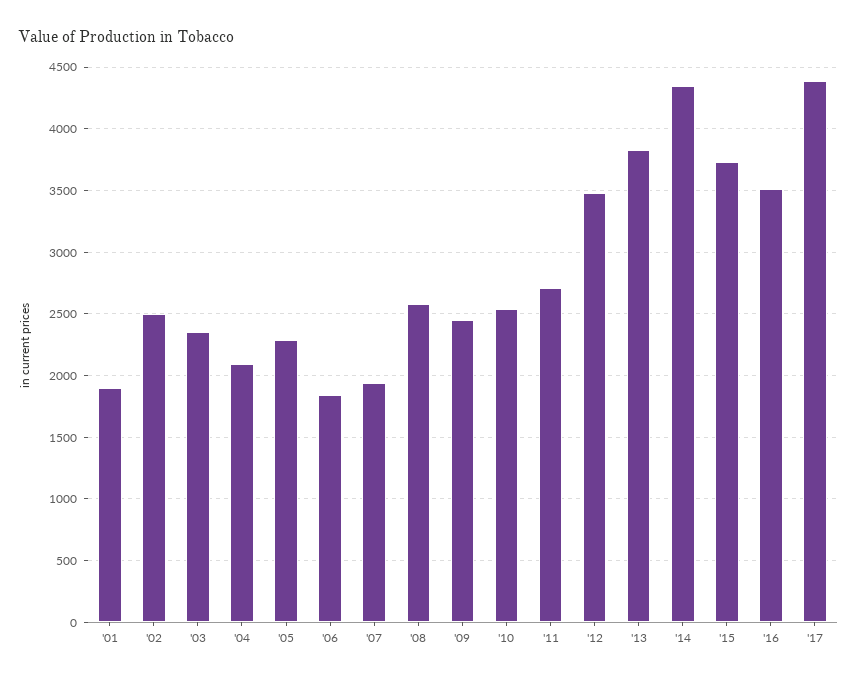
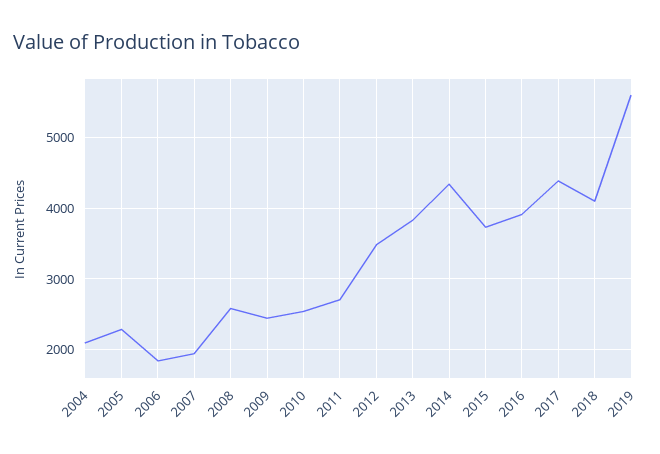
'01: 1900 -> none
'02: 2500 -> none
'03: 2350 -> none
'16: 3500 -> 3900
2018: none -> 4100
2019: none -> 5600

